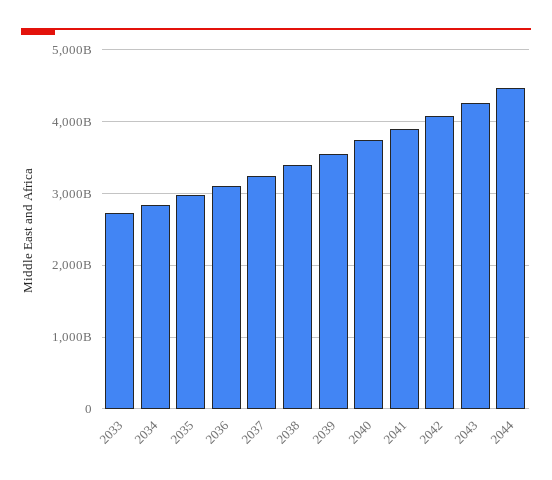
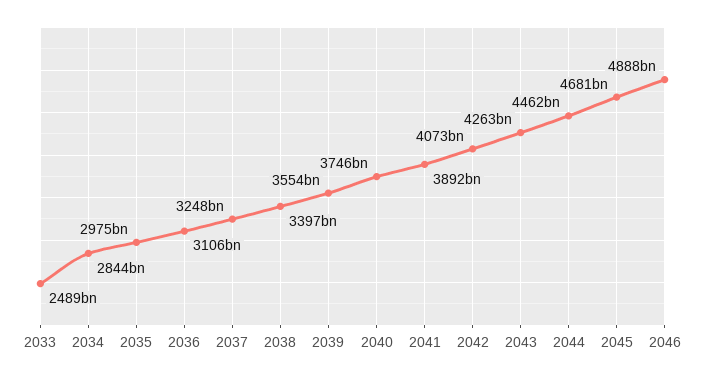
2033: 2700000000000 -> 2489000000000
2045: none -> 4681000000000
2046: none -> 4888000000000

